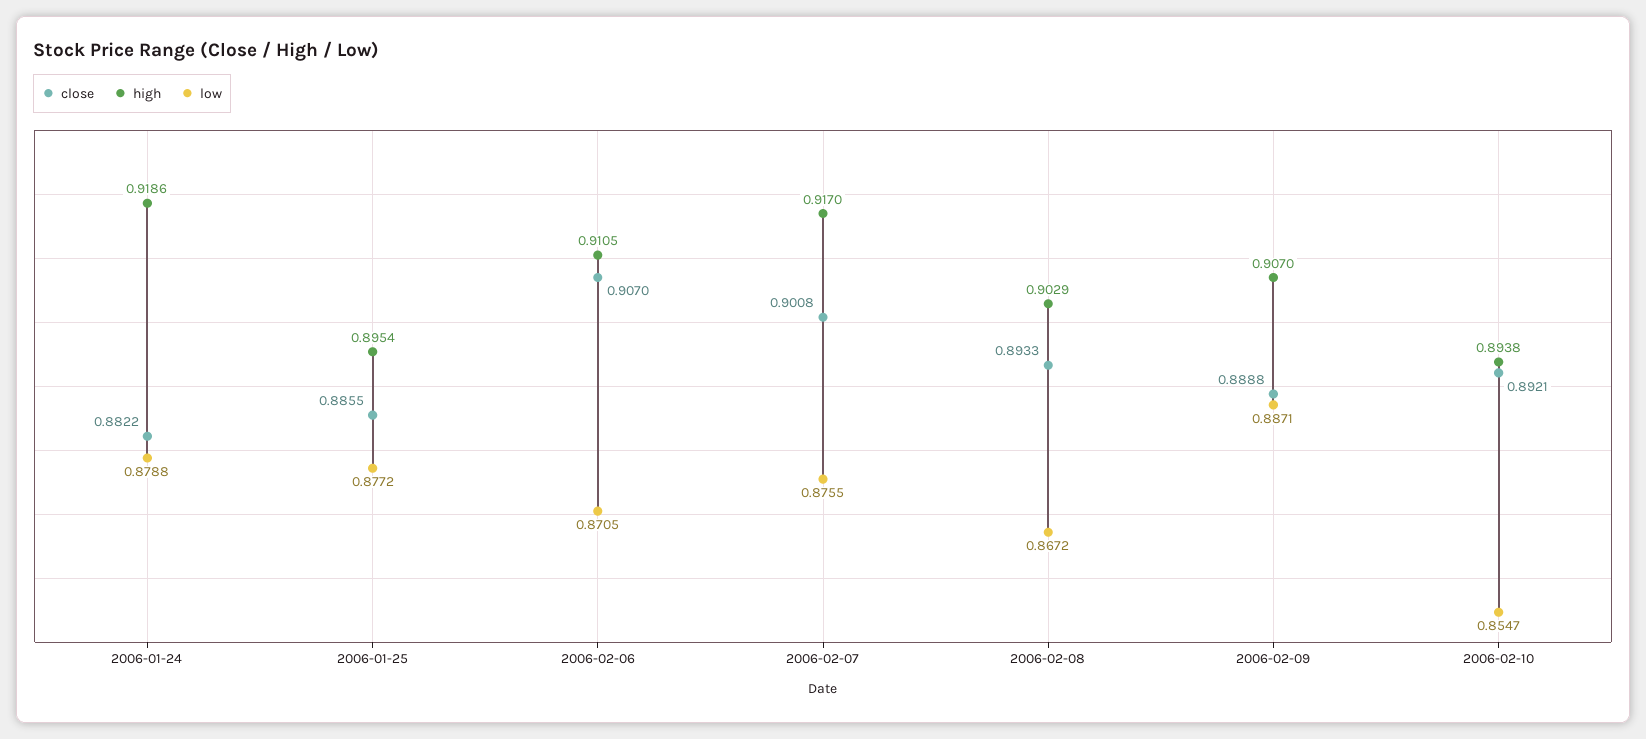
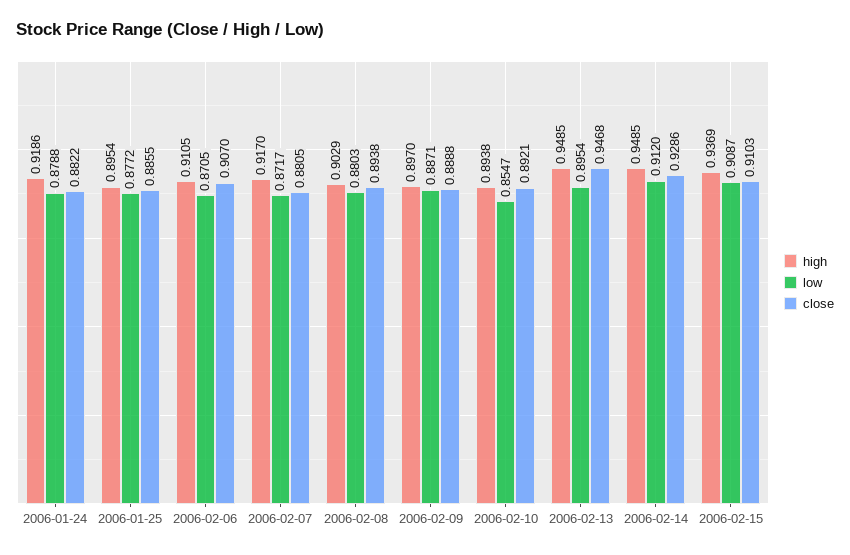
close, 2006-02-07: 0.9008 -> 0.8805
low, 2006-02-07: 0.8755 -> 0.8717
close, 2006-02-08: 0.8933 -> 0.8938
low, 2006-02-08: 0.8672 -> 0.8803
high, 2006-02-09: 0.907 -> 0.897
high, 2006-02-13: none -> 0.9485
low, 2006-02-13: none -> 0.8954
close, 2006-02-13: none -> 0.9468
high, 2006-02-14: none -> 0.9485
low, 2006-02-14: none -> 0.912
close, 2006-02-14: none -> 0.9286
high, 2006-02-15: none -> 0.9369
low, 2006-02-15: none -> 0.9087
close, 2006-02-15: none -> 0.9103

